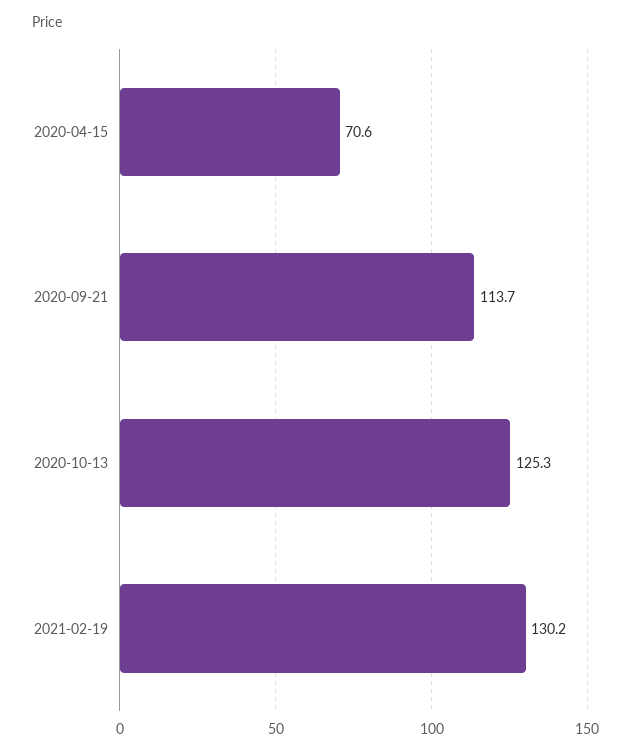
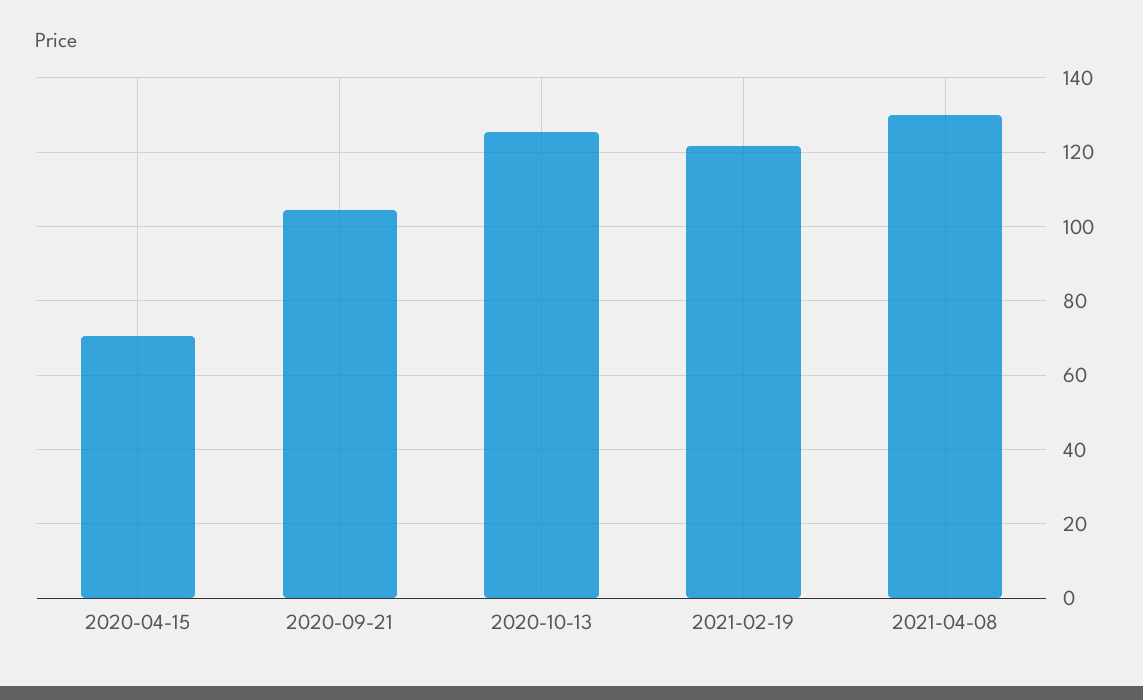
2020-09-21: 113.7 -> 104
2021-02-19: 130.2 -> 122
2021-04-08: none -> 130

